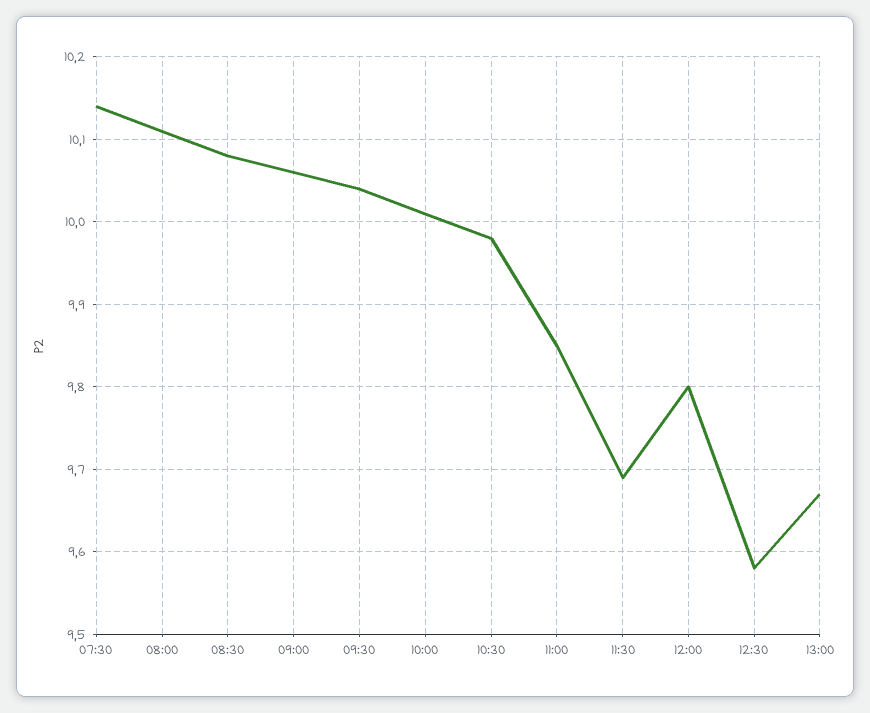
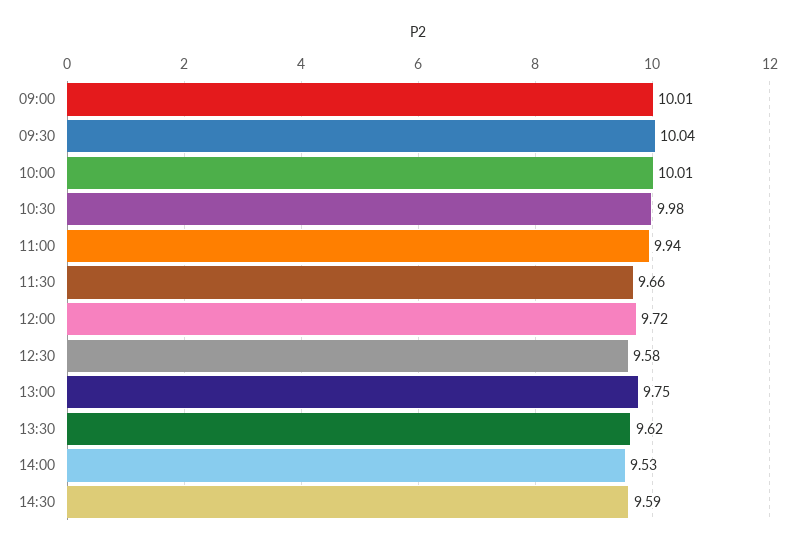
07:30: 10.14 -> none
08:00: 10.11 -> none
08:30: 10.08 -> none
09:00: 10.06 -> 10.01
11:00: 9.85 -> 9.94
11:30: 9.69 -> 9.66
12:00: 9.8 -> 9.72
13:00: 9.67 -> 9.75
13:30: none -> 9.62
14:00: none -> 9.53
14:30: none -> 9.59

